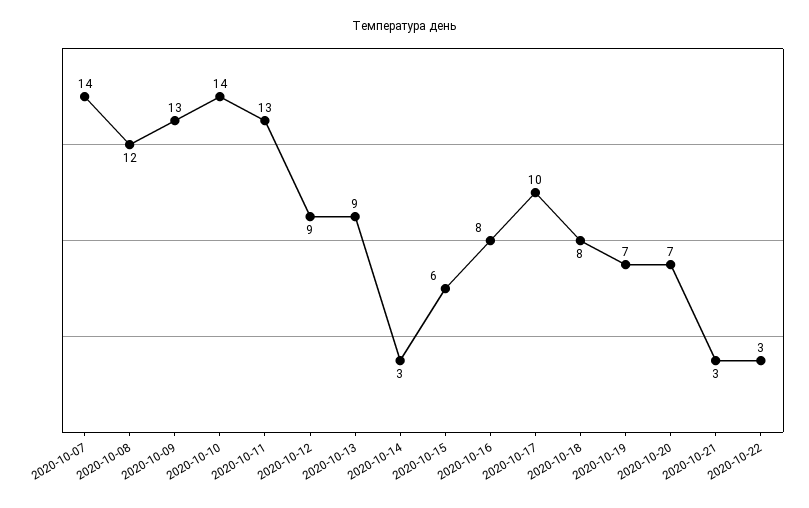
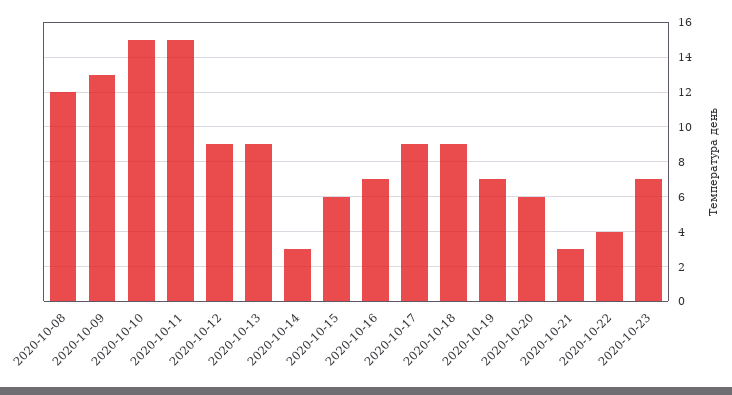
2020-10-07: 14 -> none
2020-10-10: 14 -> 15
2020-10-11: 13 -> 15
2020-10-16: 8 -> 7
2020-10-17: 10 -> 9
2020-10-18: 8 -> 9
2020-10-20: 7 -> 6
2020-10-22: 3 -> 4
2020-10-23: none -> 7

